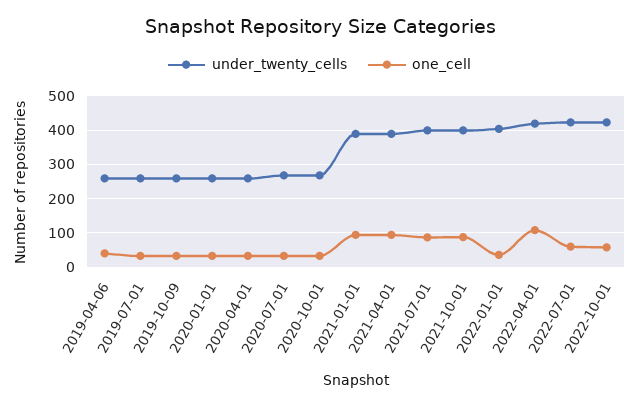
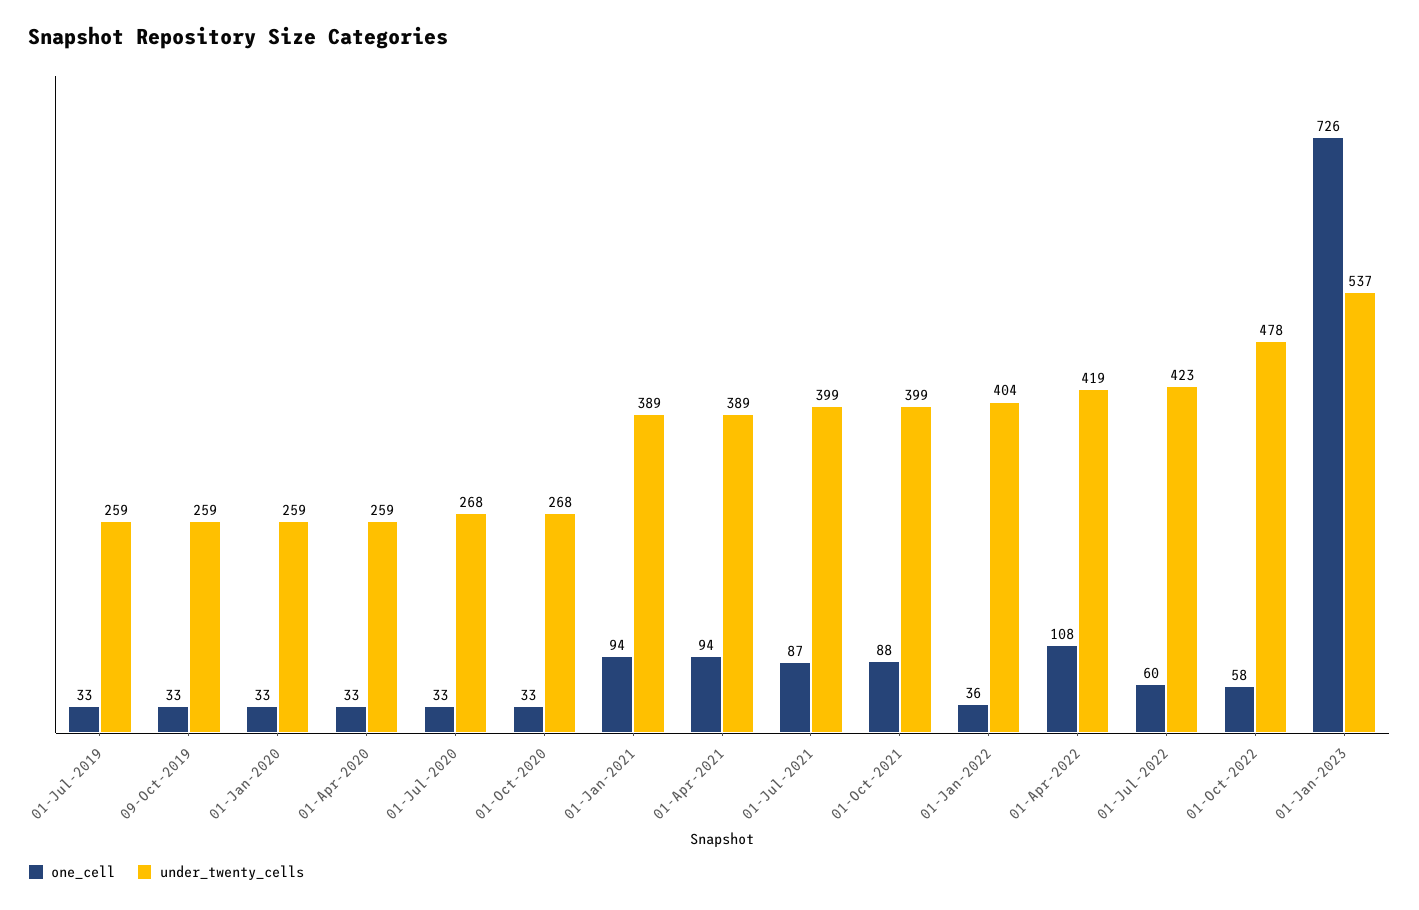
under_twenty_cells, 2019-04-06: 260 -> none
one_cell, 2019-04-06: 40 -> none
under_twenty_cells, 2022-10-01: 420 -> 478
one_cell, 01-Jan-2023: none -> 726
under_twenty_cells, 01-Jan-2023: none -> 537

